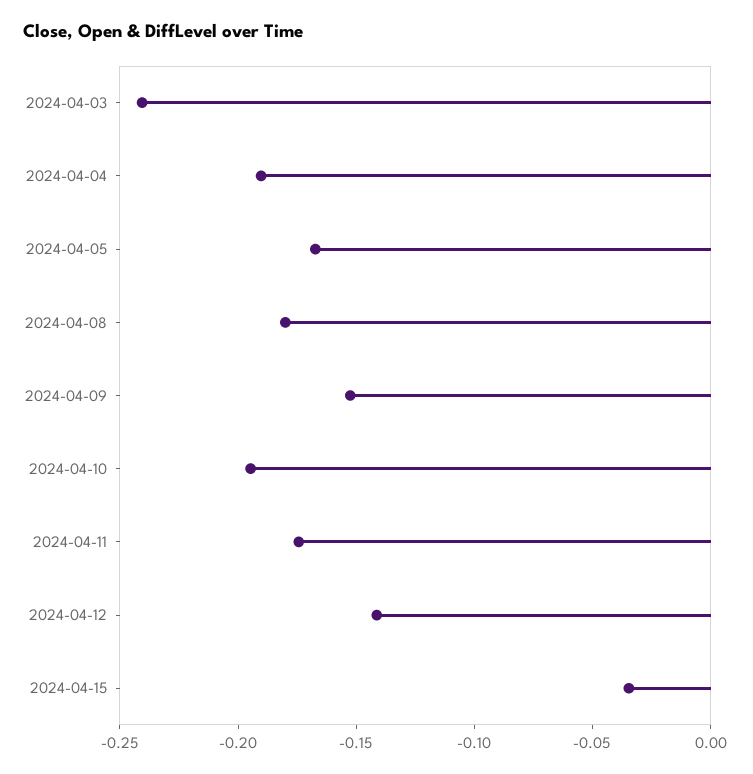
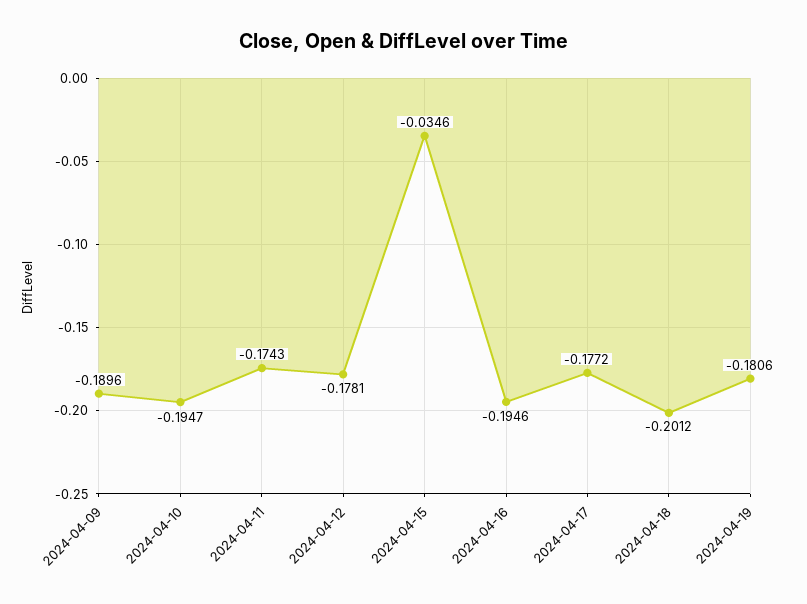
2024-04-03: -0.24 -> none
2024-04-04: -0.19 -> none
2024-04-05: -0.17 -> none
2024-04-08: -0.18 -> none
2024-04-09: -0.15 -> -0.1896
2024-04-12: -0.14 -> -0.1781
2024-04-16: none -> -0.1946
2024-04-17: none -> -0.1772
2024-04-18: none -> -0.2012
2024-04-19: none -> -0.1806

